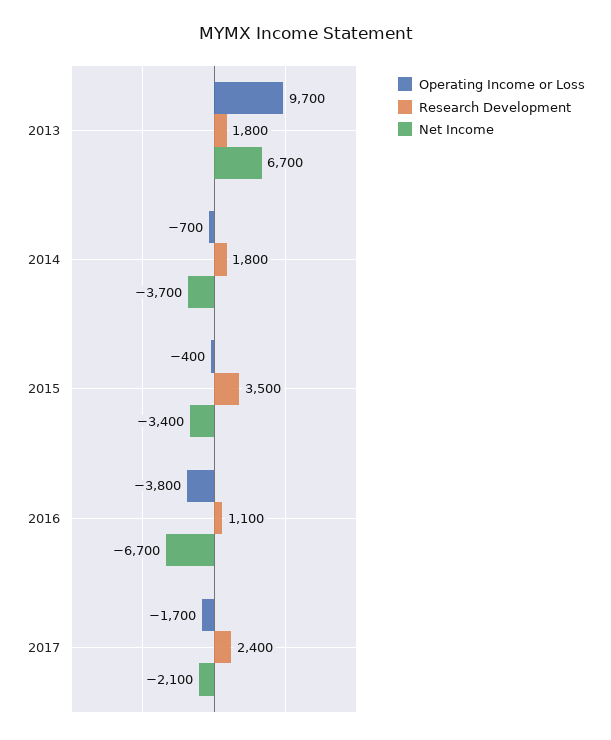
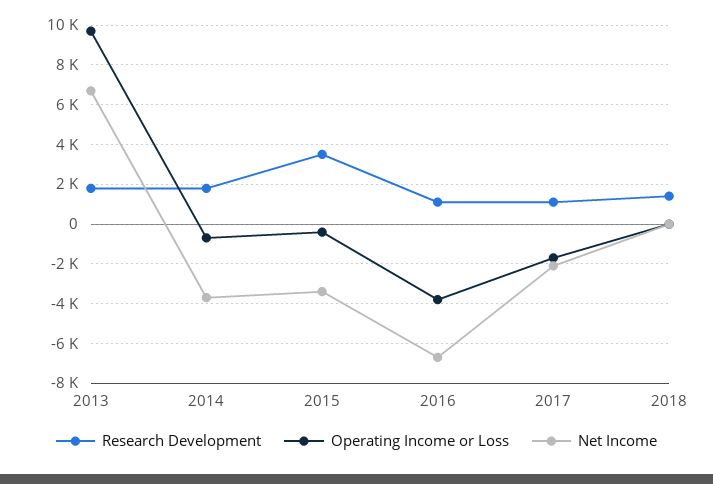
Research Development, 2017: 2400 -> 1000
Research Development, 2018: none -> 1500
Operating Income or Loss, 2018: none -> 0
Net Income, 2018: none -> 0

